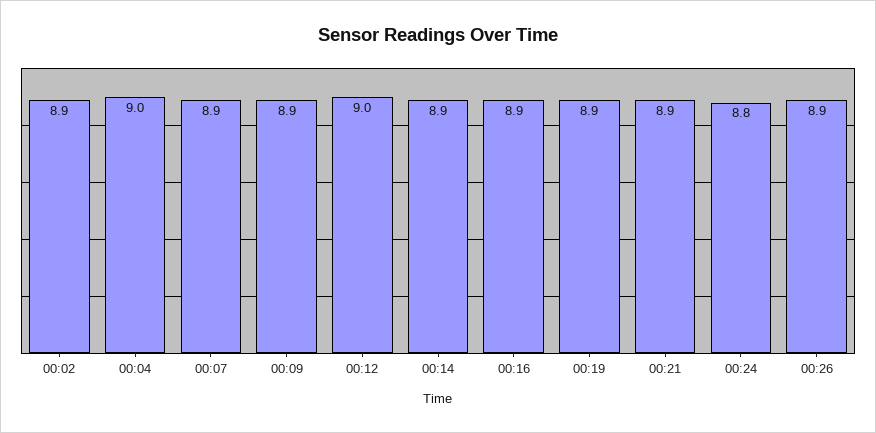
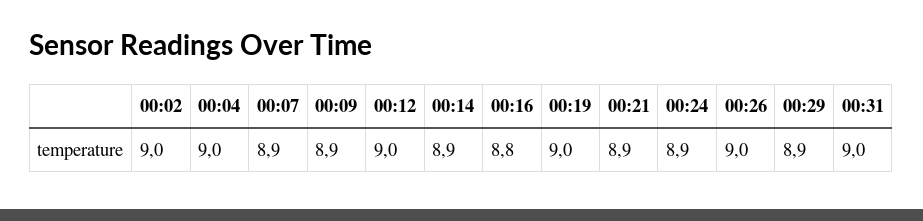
00:02: 8.9 -> 9
00:16: 8.9 -> 8.8
00:19: 8.9 -> 9
00:24: 8.8 -> 8.9
00:26: 8.9 -> 9
00:29: none -> 8.9
00:31: none -> 9

